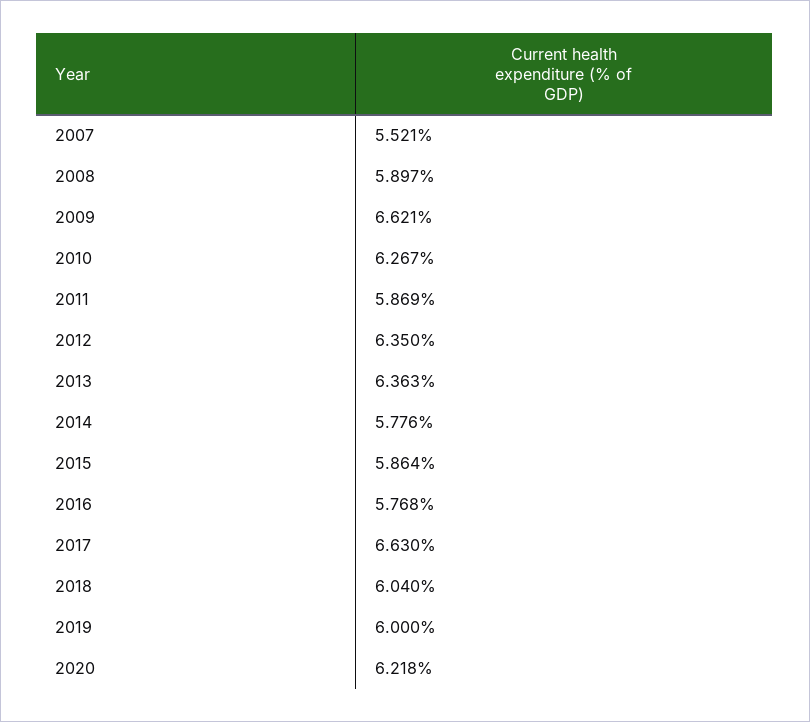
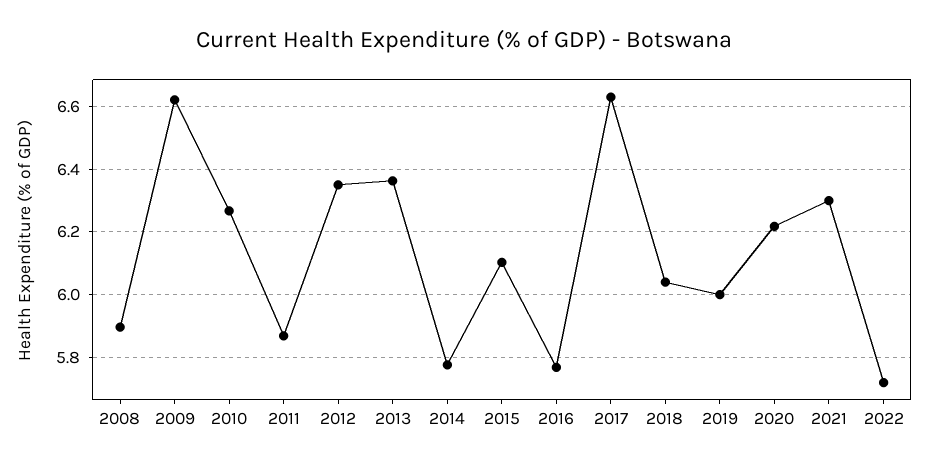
2007: 5.521 -> none
2015: 5.864 -> 6.1
2021: none -> 6.3
2022: none -> 5.72

